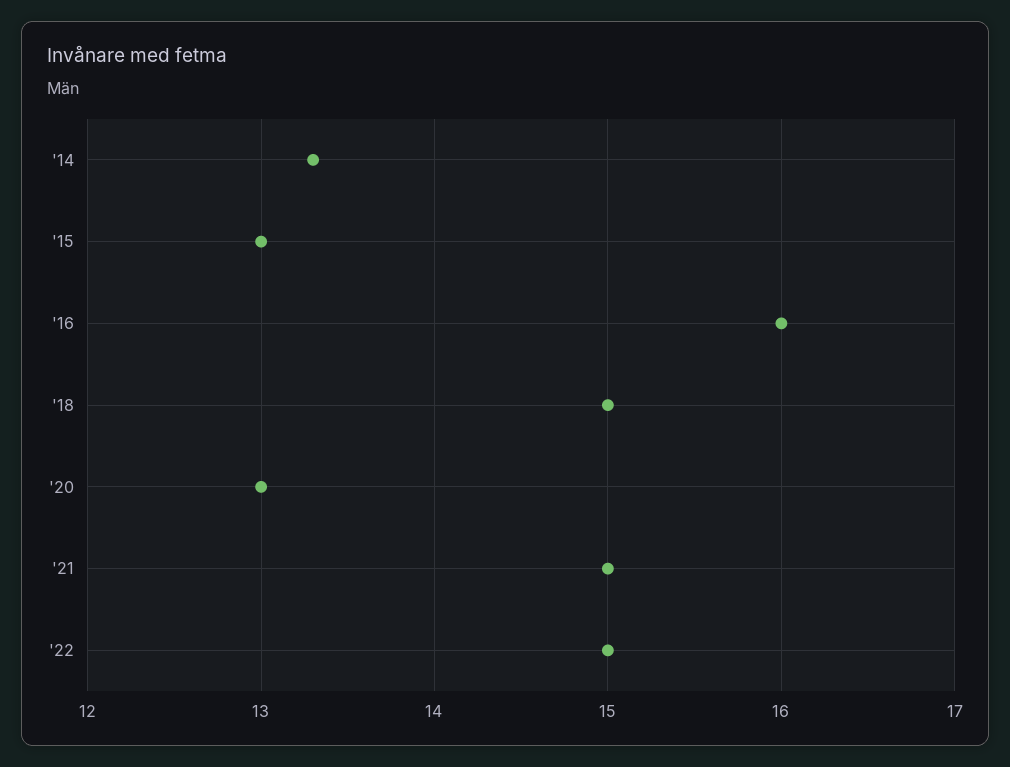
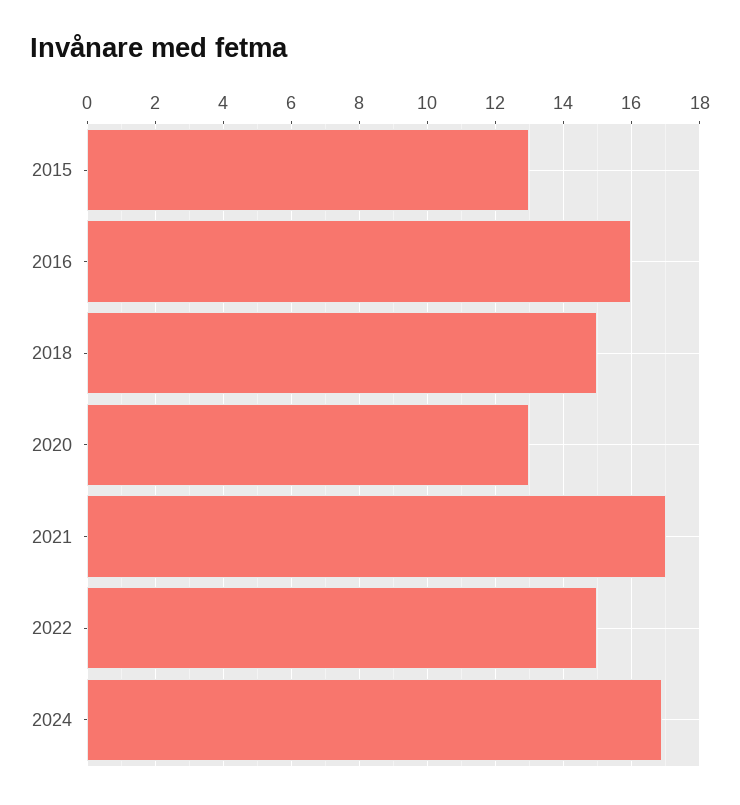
'14: 13.3 -> none
'21: 15 -> 17
2024: none -> 17

